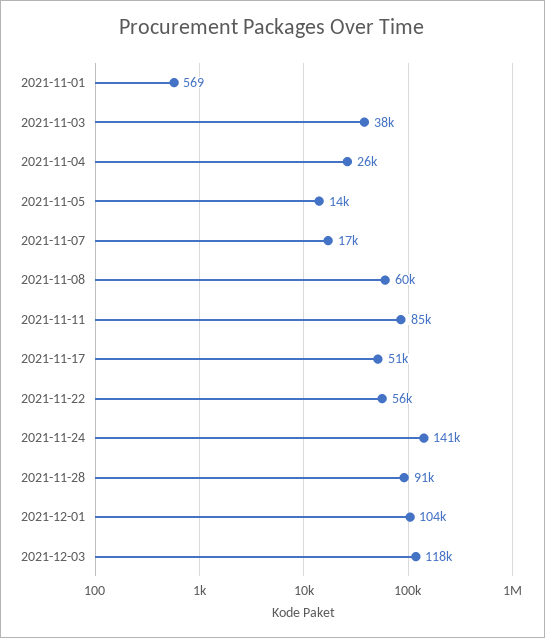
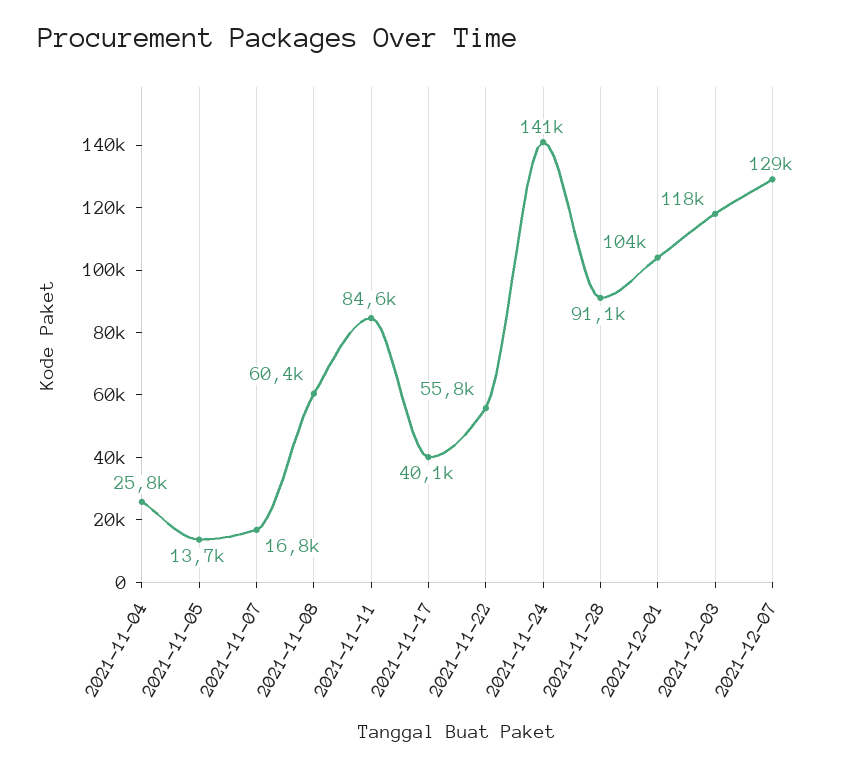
2021-11-01: 569 -> none
2021-11-03: 38000 -> none
2021-11-17: 51000 -> 40100
2021-12-07: none -> 129000

